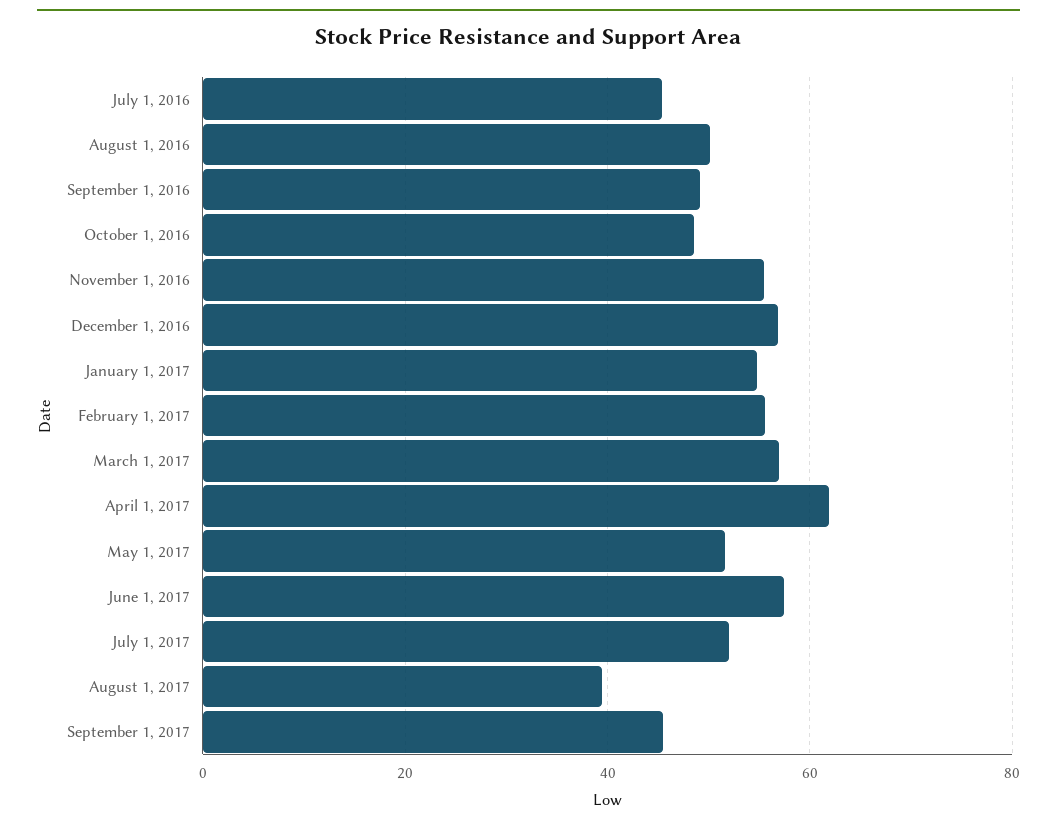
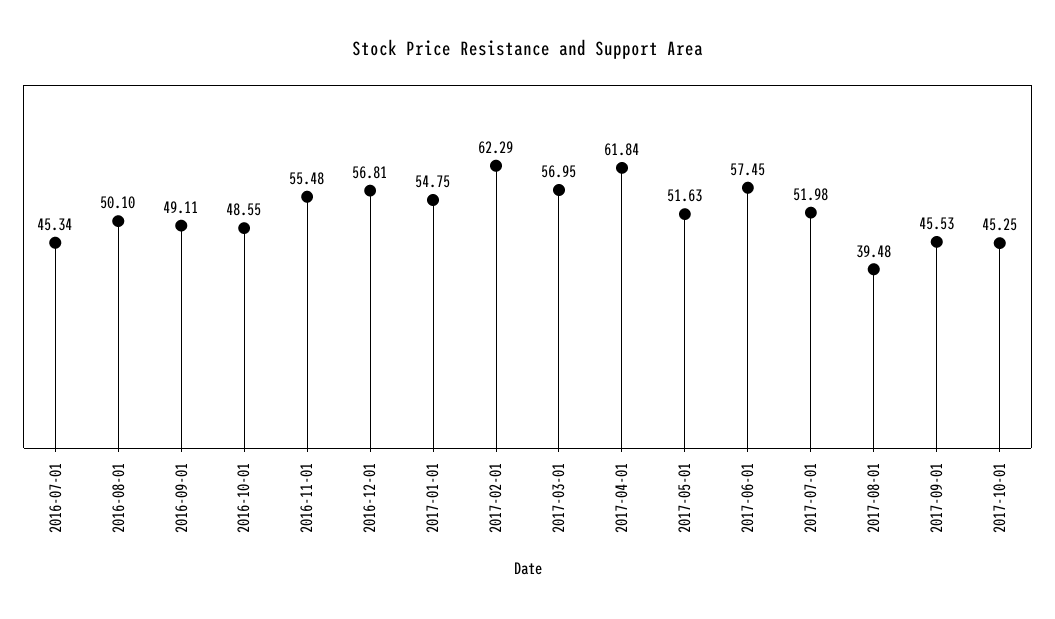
February 1, 2017: 56 -> 62.29
2017-10-01: none -> 45.25

